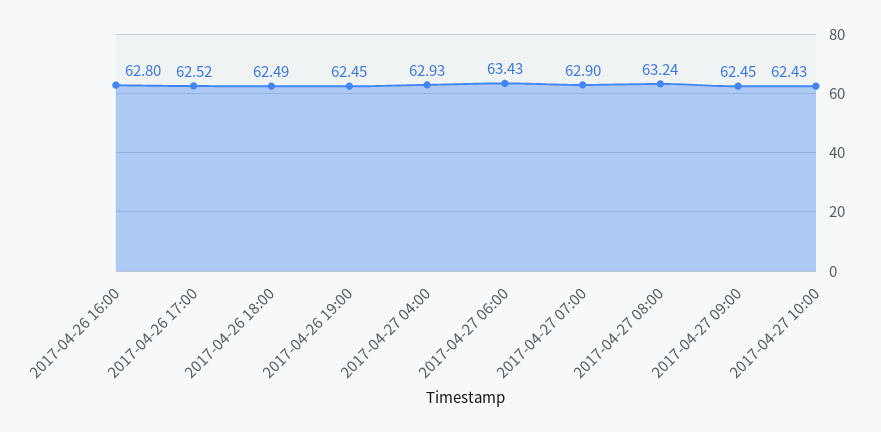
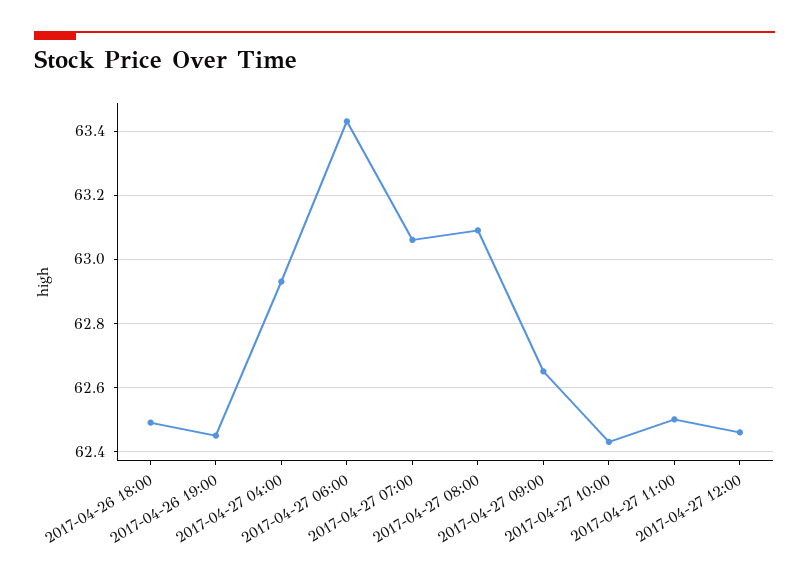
2017-04-26 16:00: 62.8 -> none
2017-04-26 17:00: 62.52 -> none
2017-04-27 07:00: 62.9 -> 63.05
2017-04-27 08:00: 63.24 -> 63.1
2017-04-27 09:00: 62.45 -> 62.65
2017-04-27 11:00: none -> 62.5
2017-04-27 12:00: none -> 62.45

